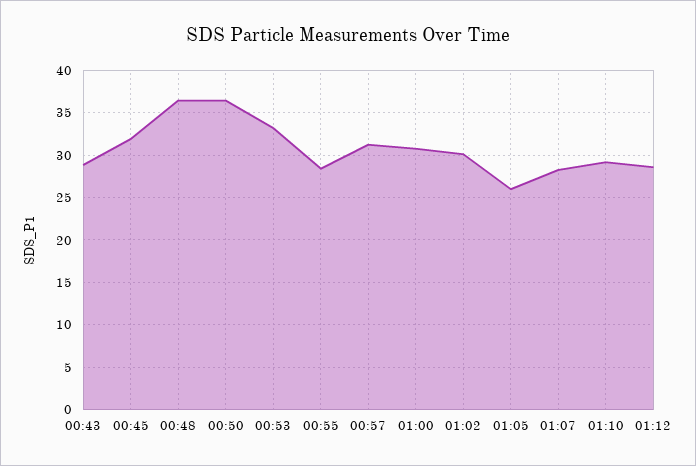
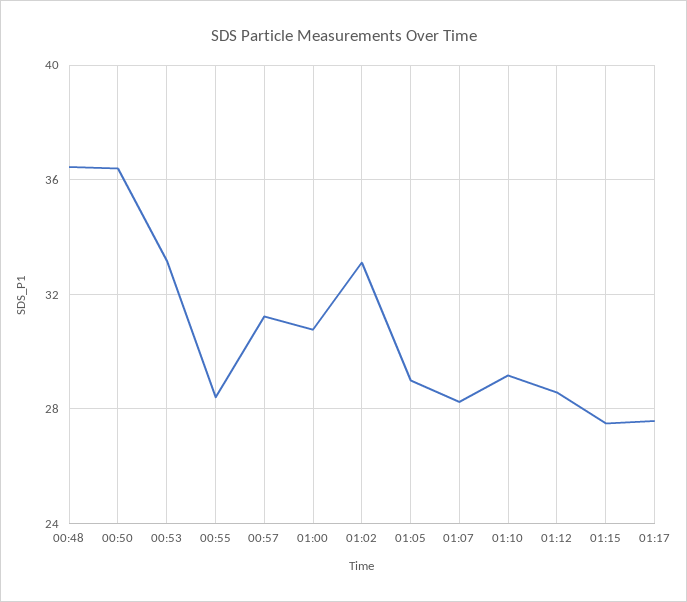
00:43: 29 -> none
00:45: 32 -> none
01:02: 30 -> 33
01:05: 26 -> 29
01:15: none -> 27.5
01:17: none -> 27.5

